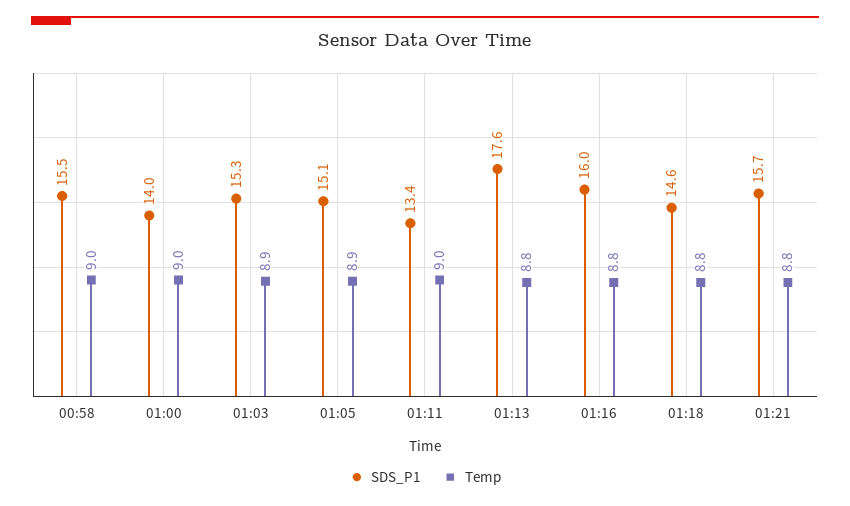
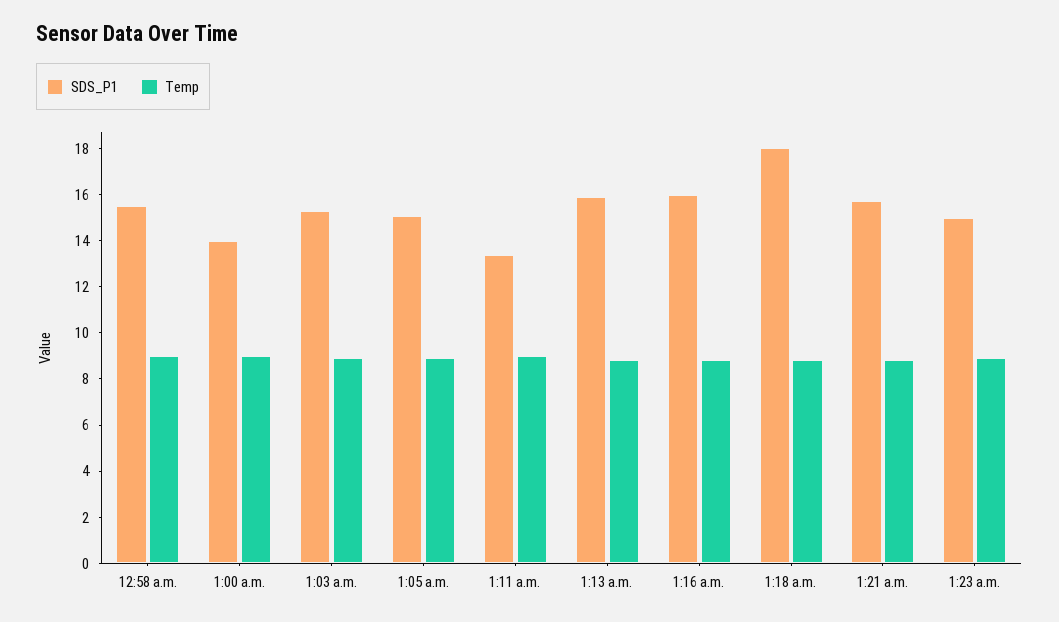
SDS_P1, 01:13: 17.6 -> 16
SDS_P1, 01:18: 14.6 -> 18
SDS_P1, 1:23 a.m.: none -> 15
Temp, 1:23 a.m.: none -> 9

